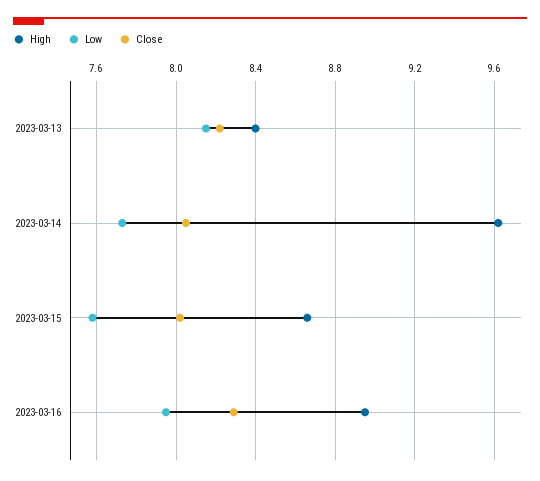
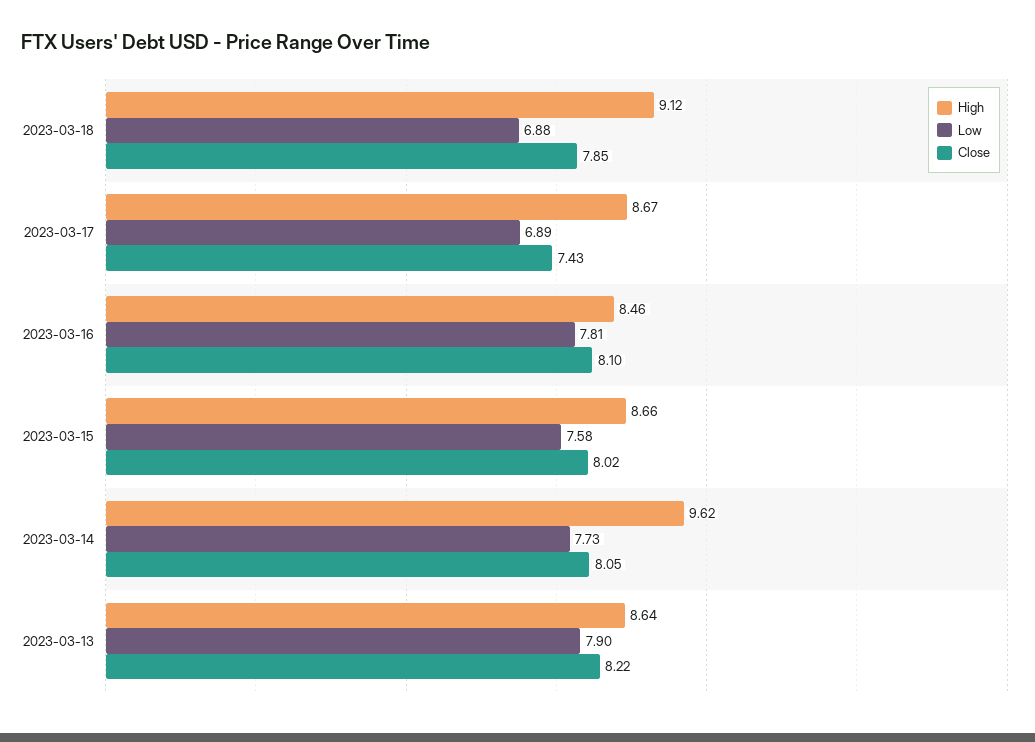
High, 2023-03-13: 8.4 -> 8.64
Low, 2023-03-13: 8.15 -> 7.9
High, 2023-03-16: 8.95 -> 8.46
Low, 2023-03-16: 7.95 -> 7.81
Close, 2023-03-16: 8.3 -> 8.1
High, 2023-03-18: none -> 9.12
Low, 2023-03-18: none -> 6.88
Close, 2023-03-18: none -> 7.85
High, 2023-03-17: none -> 8.67
Low, 2023-03-17: none -> 6.89
Close, 2023-03-17: none -> 7.43

